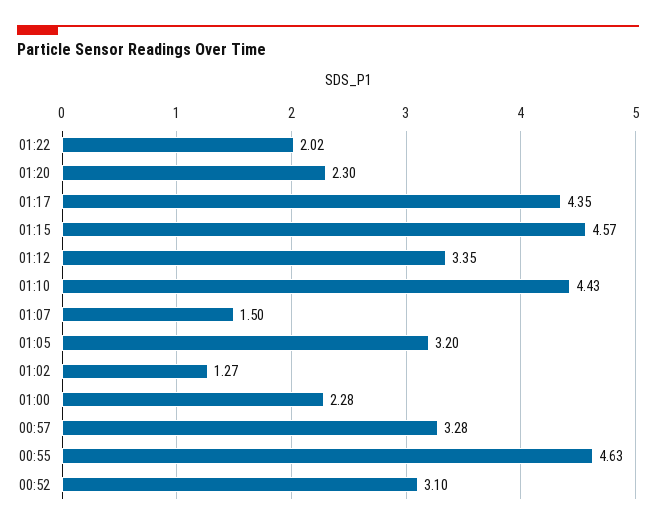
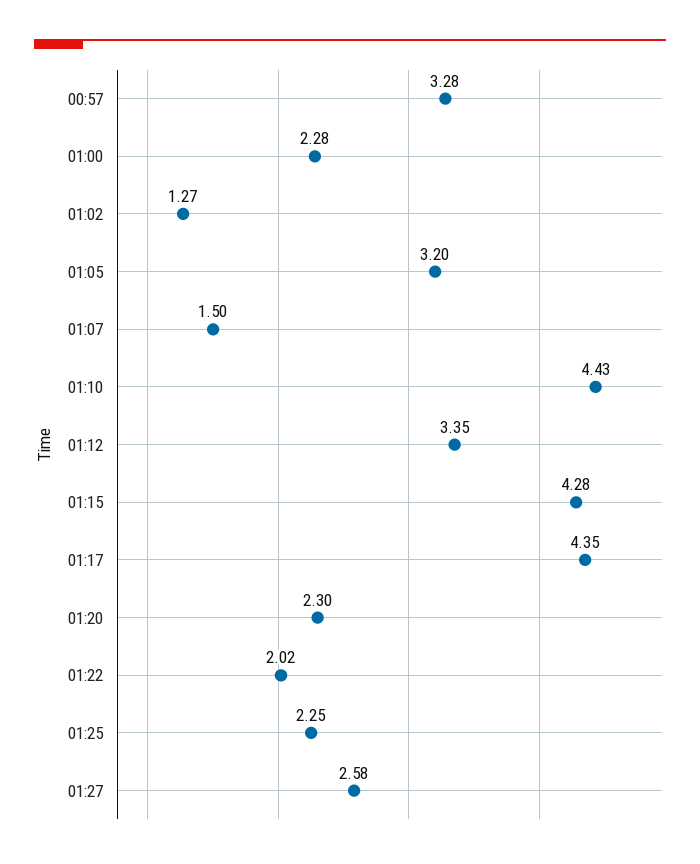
01:15: 4.57 -> 4.28
00:55: 4.63 -> none
00:52: 3.1 -> none
01:25: none -> 2.25
01:27: none -> 2.58

